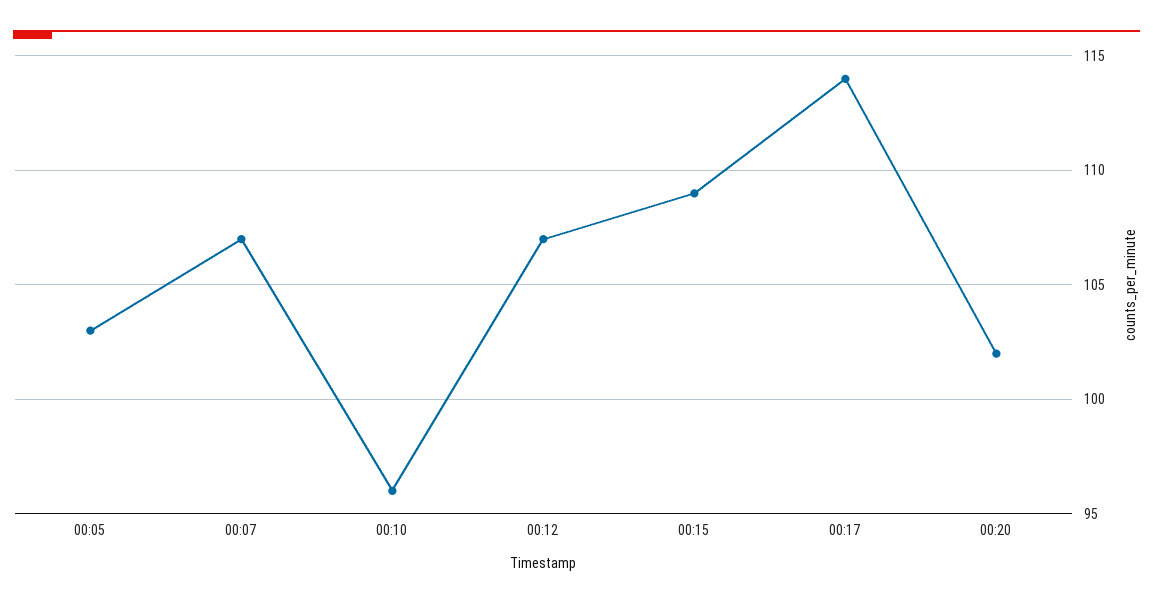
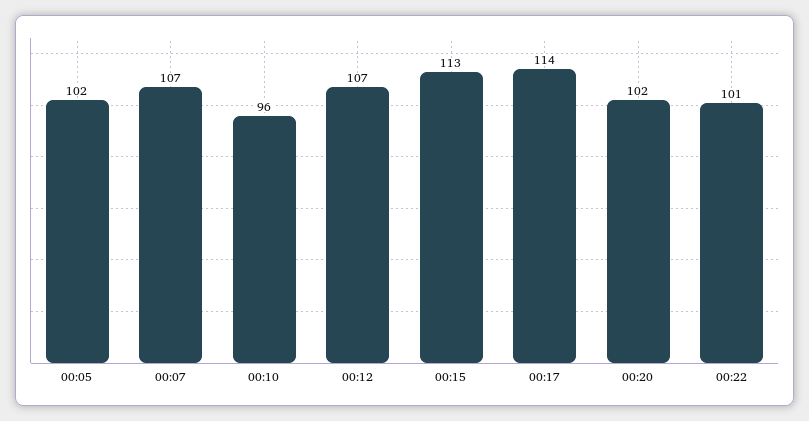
00:05: 103 -> 102
00:15: 109 -> 113
00:22: none -> 101

